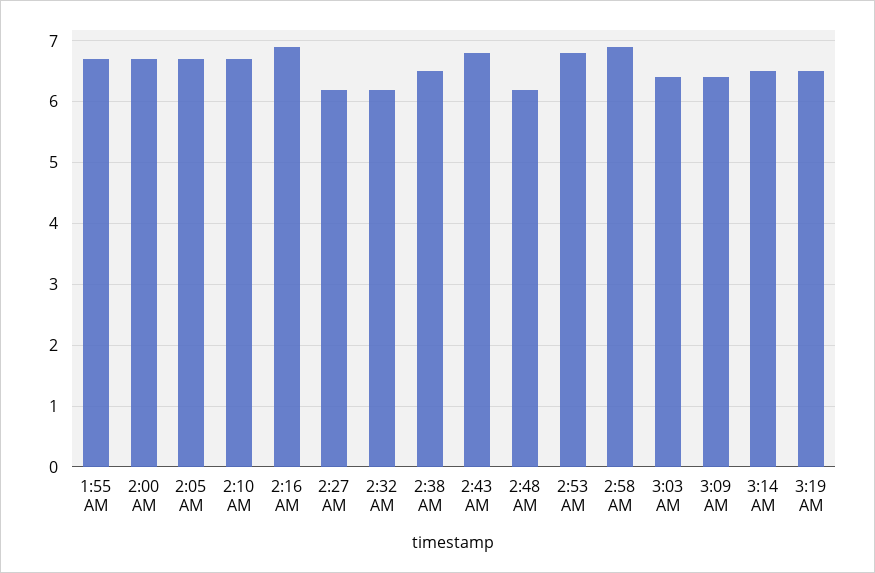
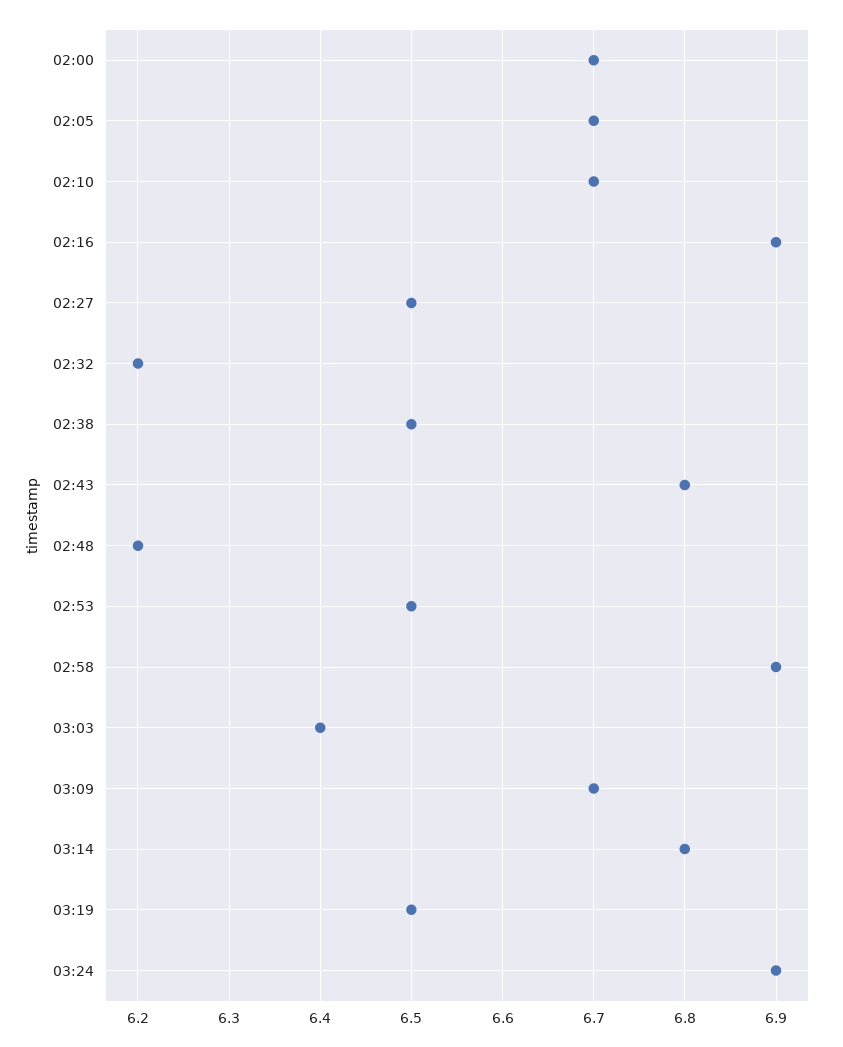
1:55 AM: 6.7 -> none
2:27 AM: 6.2 -> 6.5
2:53 AM: 6.8 -> 6.5
3:09 AM: 6.4 -> 6.7
3:14 AM: 6.5 -> 6.8
03:24: none -> 6.9

